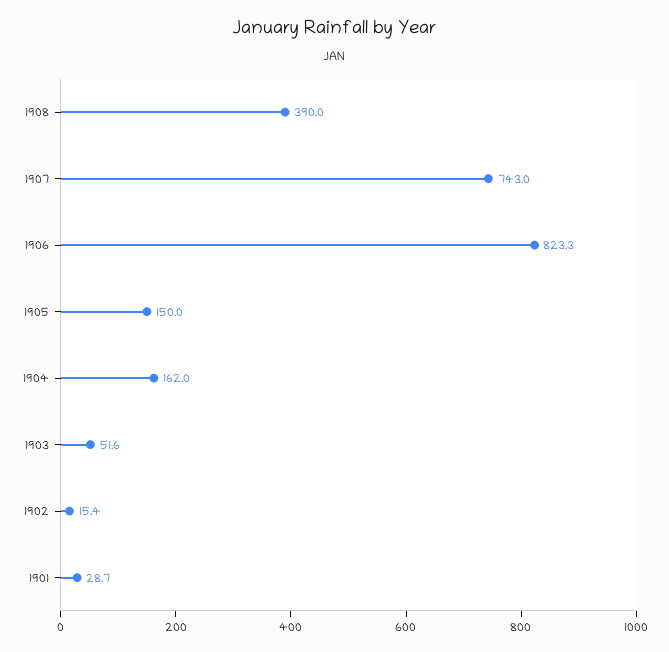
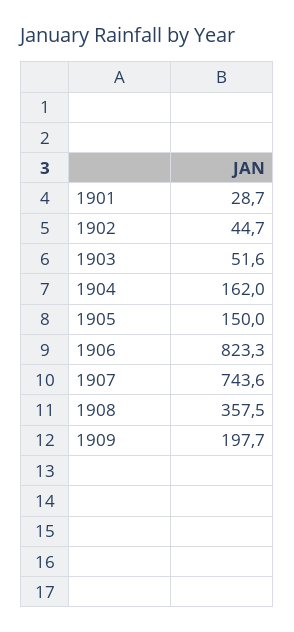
1908: 390 -> 357.5
1907: 743 -> 743.6
1902: 15.4 -> 44.7
1909: none -> 197.7

